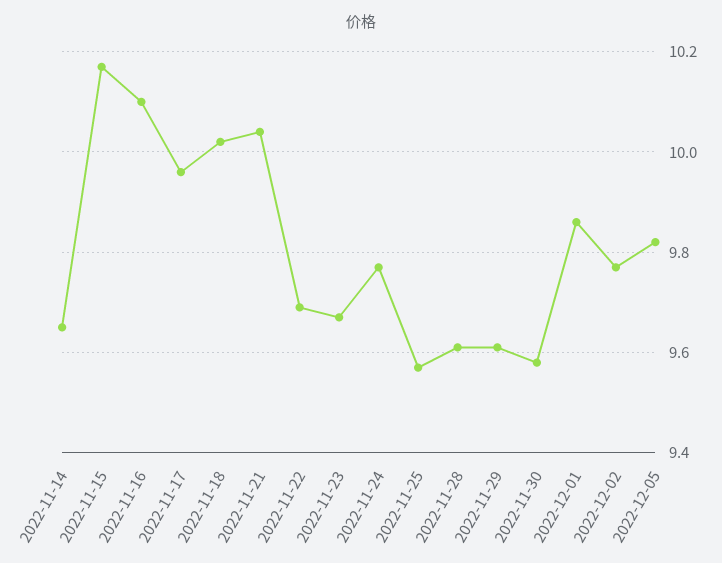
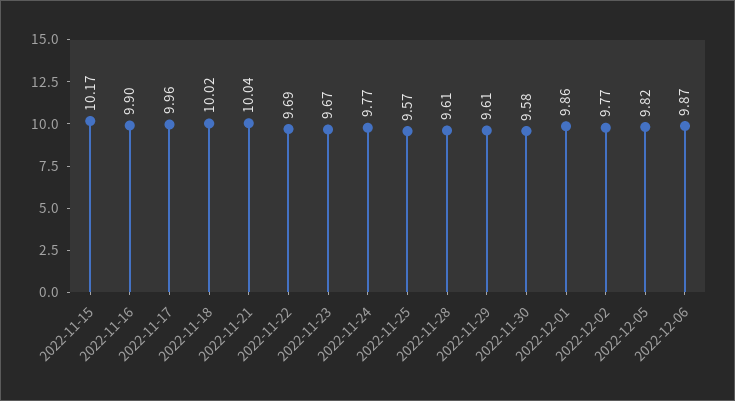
2022-11-14: 9.65 -> none
2022-11-16: 10.1 -> 9.9
2022-12-06: none -> 9.87

